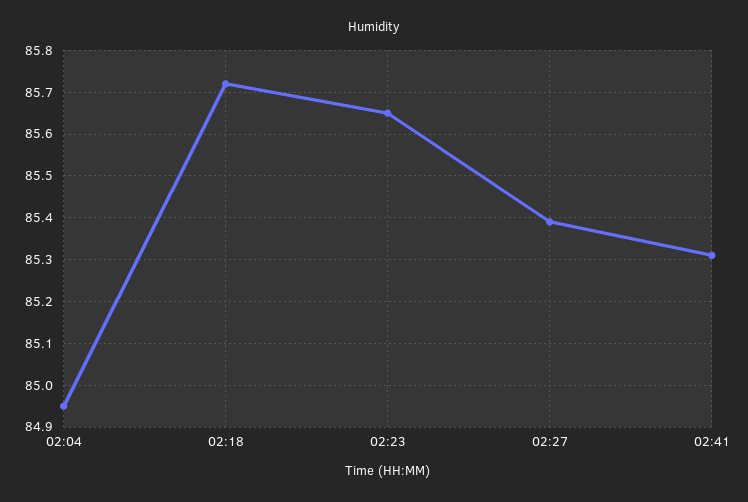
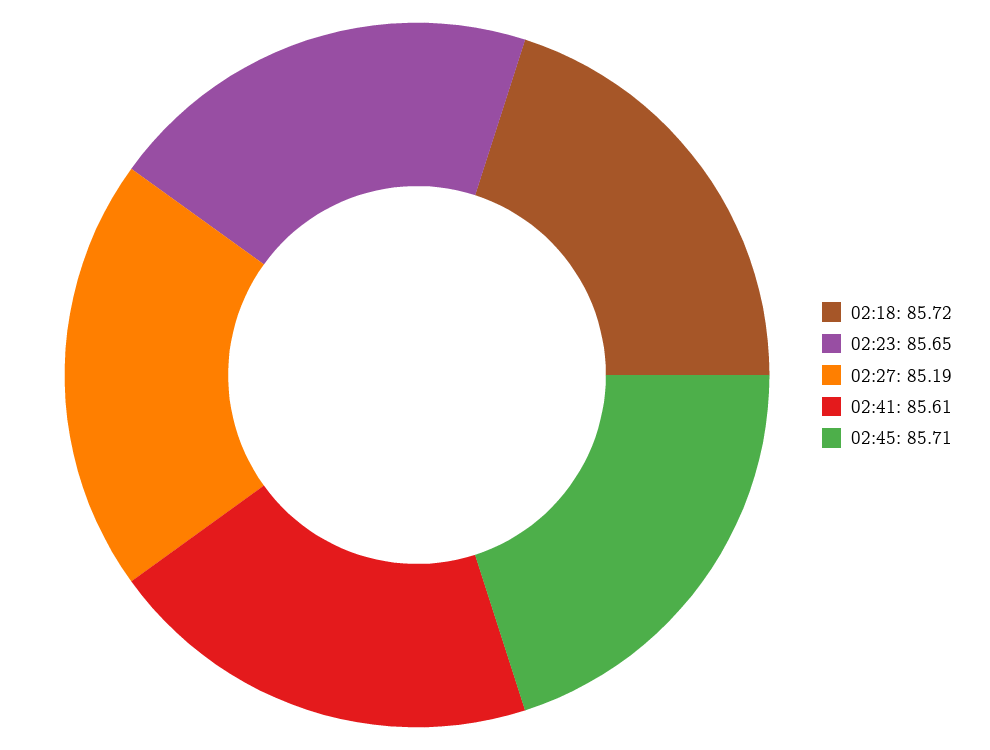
02:04: 84.95 -> none
02:27: 85.4 -> 85.19
02:41: 85.3 -> 85.61
02:45: none -> 85.71

